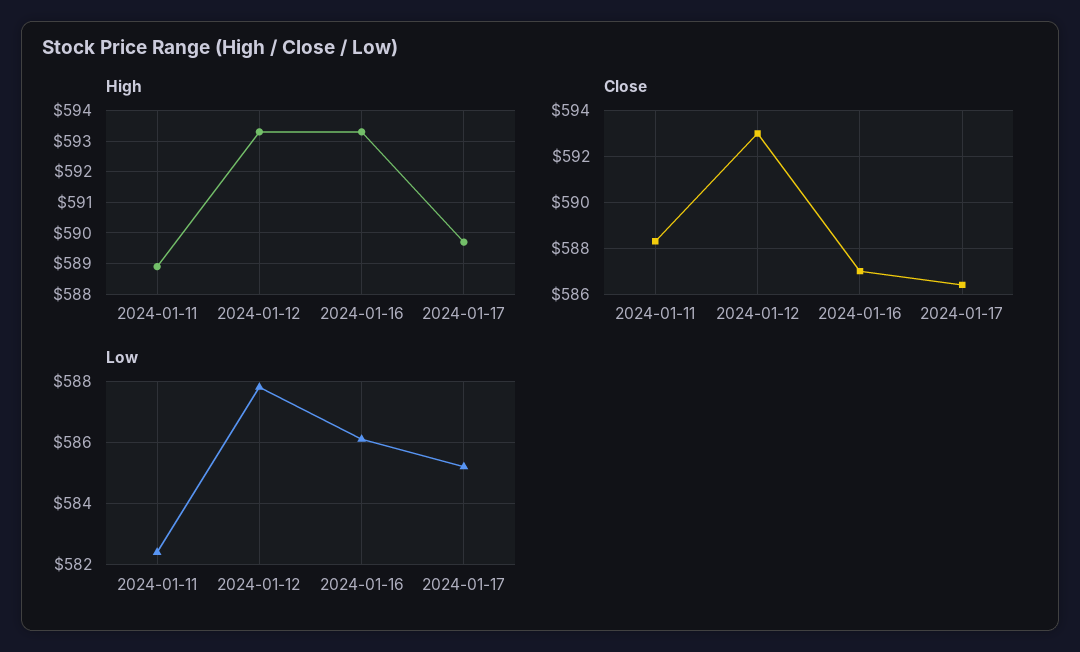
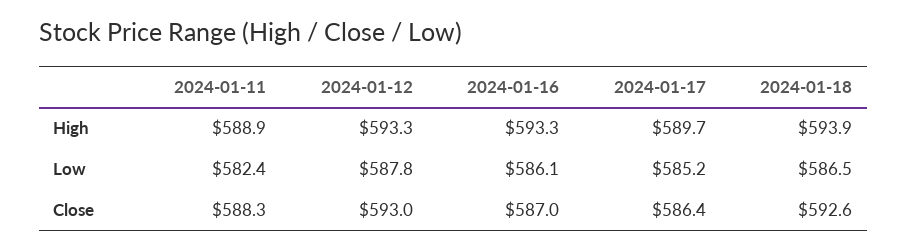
High, 2024-01-18: none -> 593.9
Low, 2024-01-18: none -> 586.5
Close, 2024-01-18: none -> 592.6

